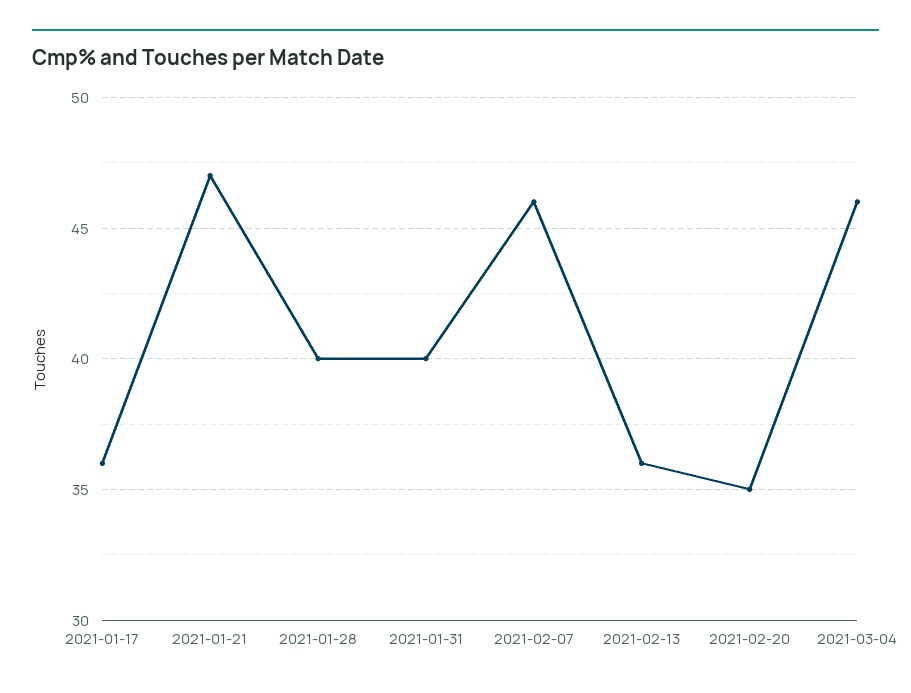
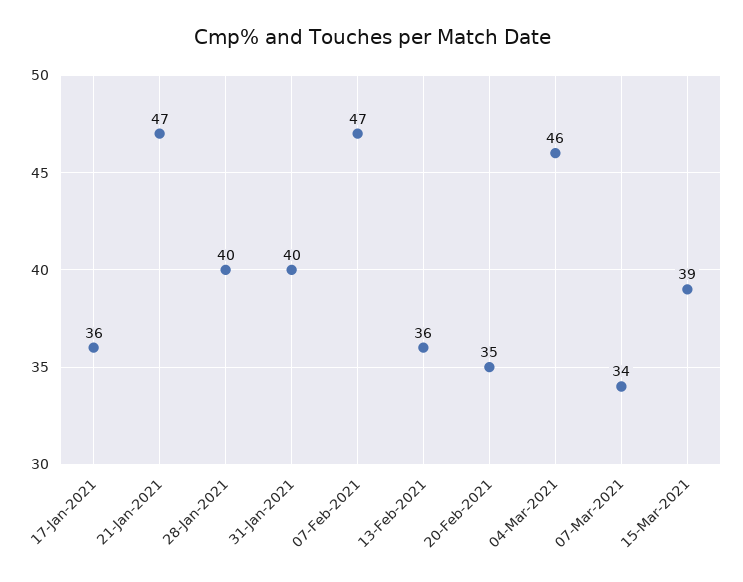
2021-02-07: 46 -> 47
07-Mar-2021: none -> 34
15-Mar-2021: none -> 39

